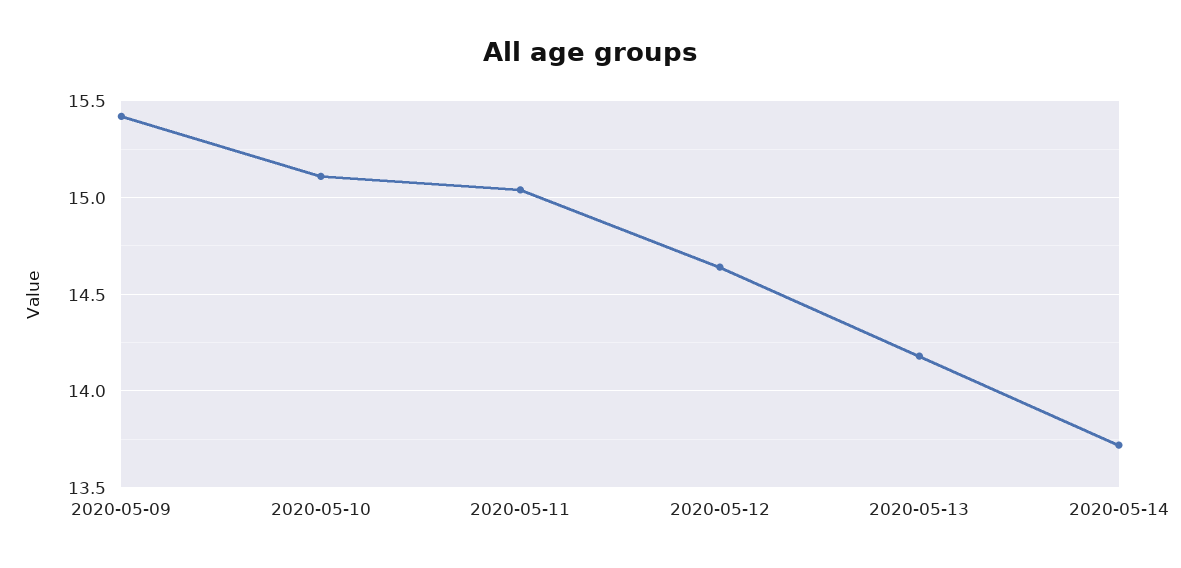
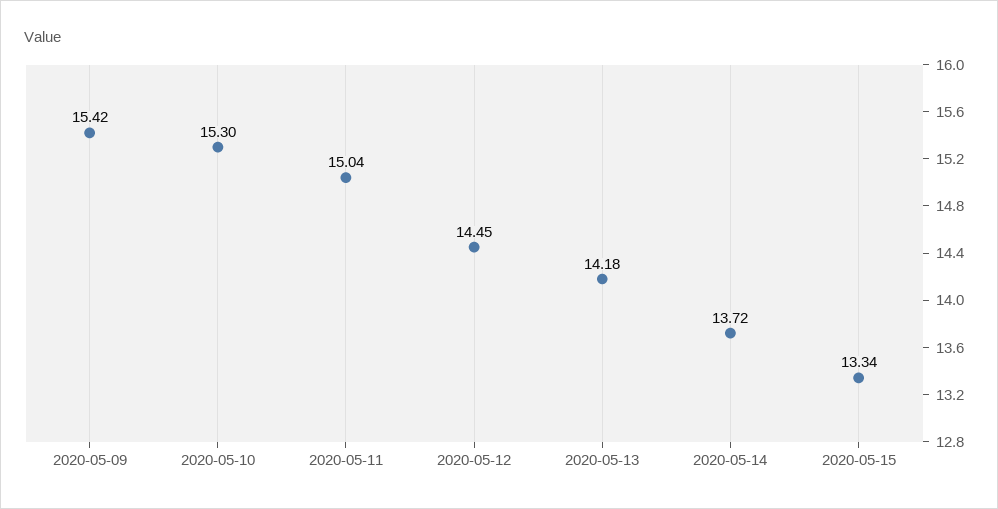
2020-05-10: 15.1 -> 15.3
2020-05-12: 14.65 -> 14.45
2020-05-15: none -> 13.34

